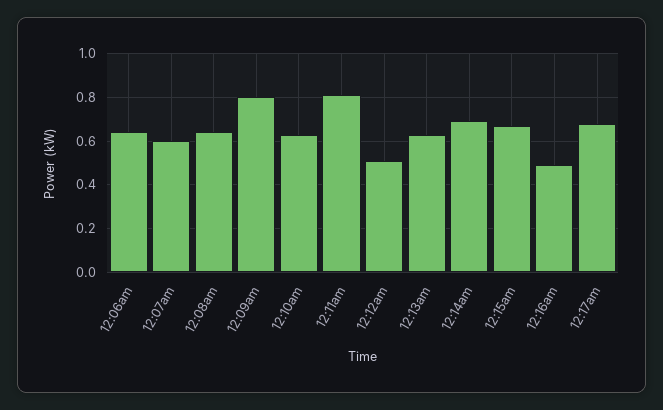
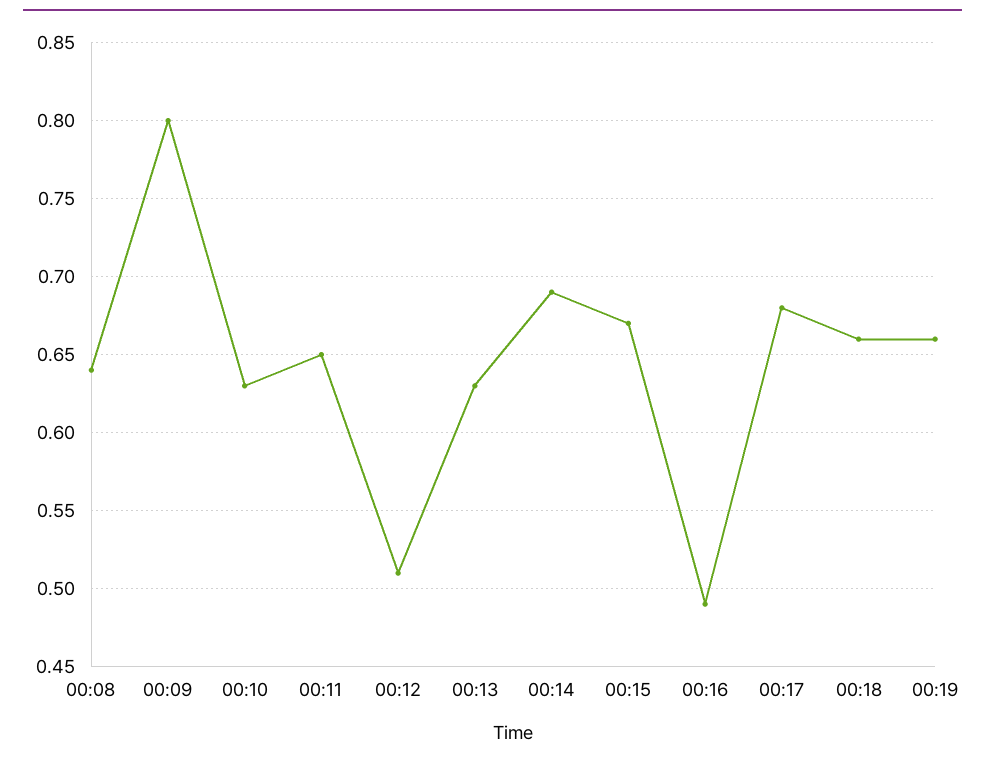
12:06am: 0.65 -> none
12:07am: 0.6 -> none
12:11am: 0.8 -> 0.65
00:18: none -> 0.66
00:19: none -> 0.66

